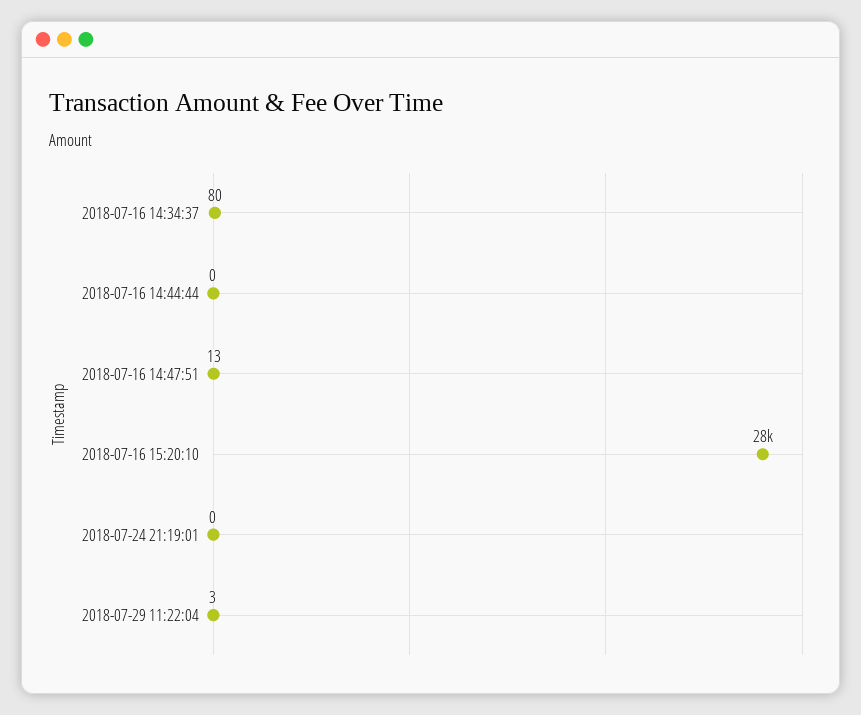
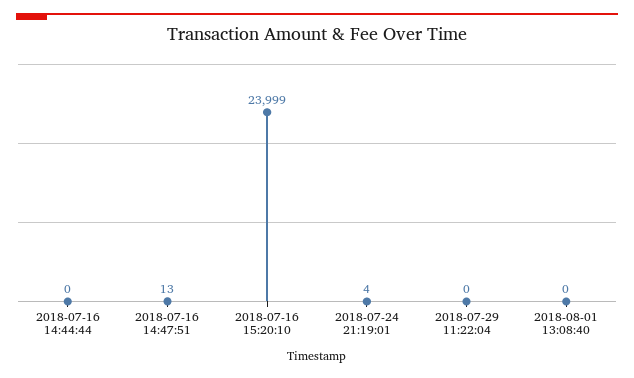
2018-07-16 14:34:37: 80 -> none
2018-07-16 15:20:10: 28000 -> 23999
2018-07-24 21:19:01: 0 -> 4
2018-07-29 11:22:04: 3 -> 0
2018-08-01 13:08:40: none -> 0

